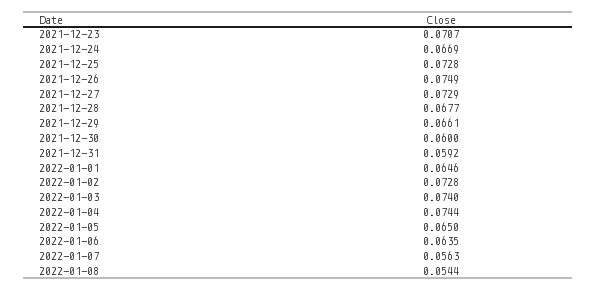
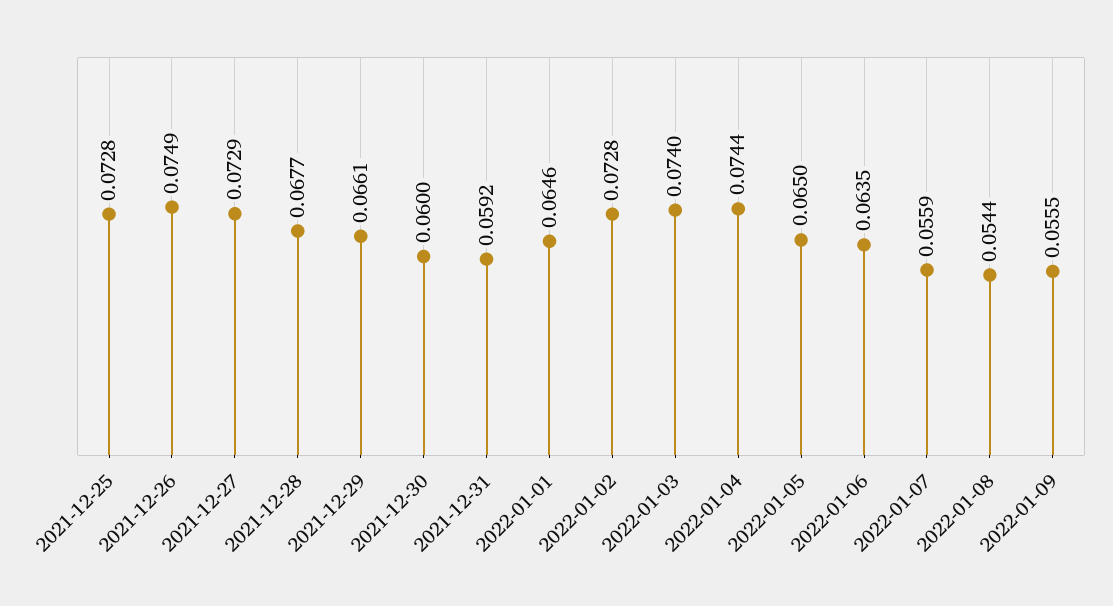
2021-12-23: 0.0707 -> none
2021-12-24: 0.0669 -> none
2022-01-07: 0.0563 -> 0.0559
2022-01-09: none -> 0.0555

